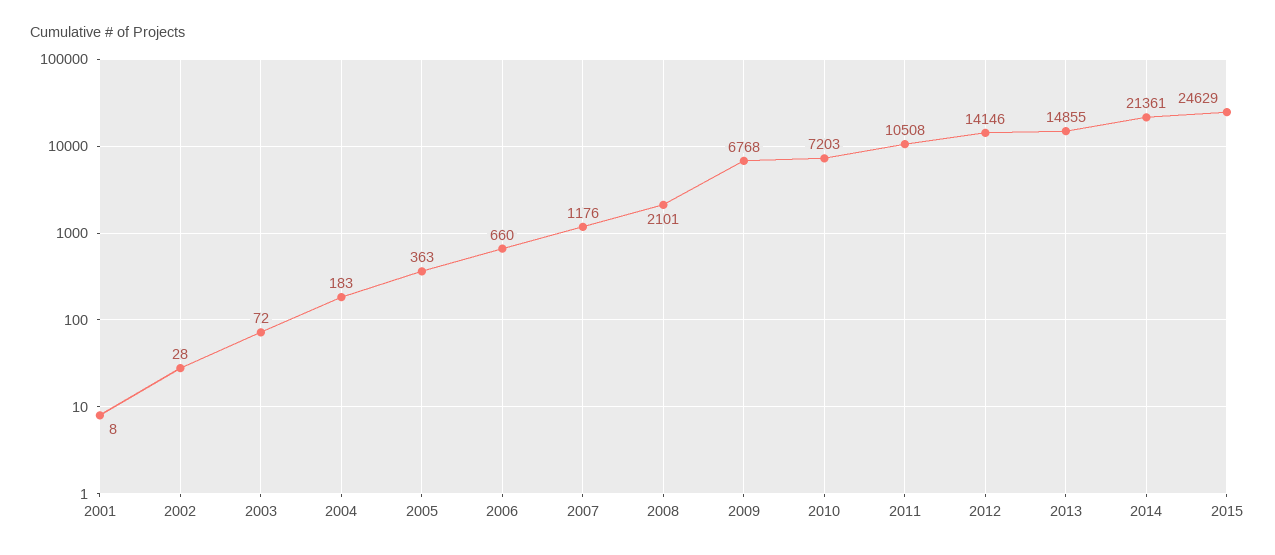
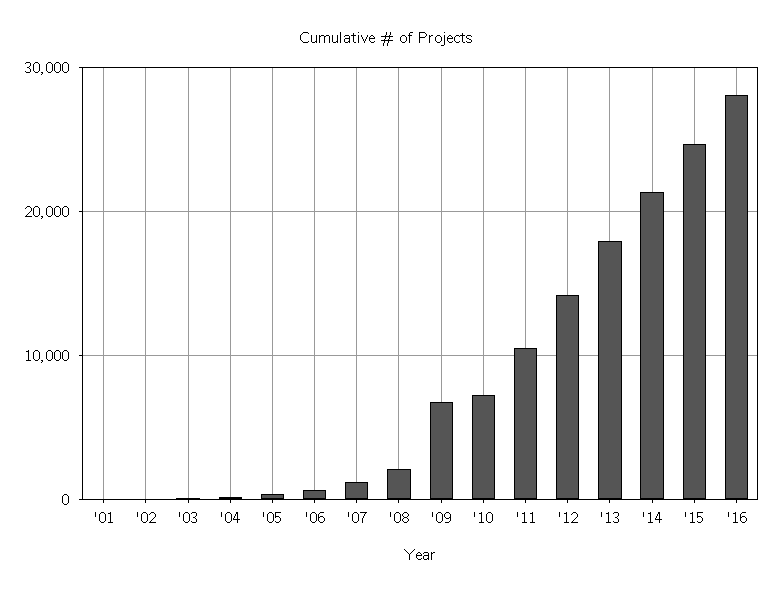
2013: 14855 -> 18000
'16: none -> 28000

